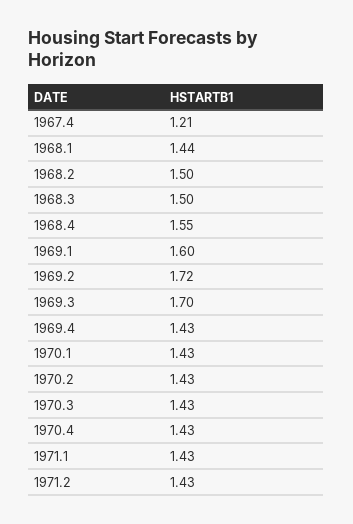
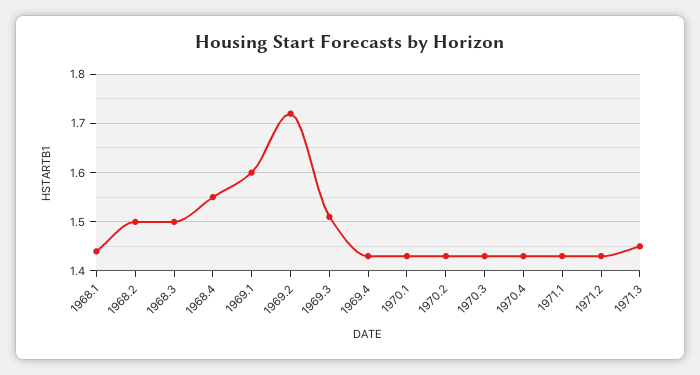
1967.4: 1.21 -> none
1969.3: 1.7 -> 1.5
1971.3: none -> 1.45

